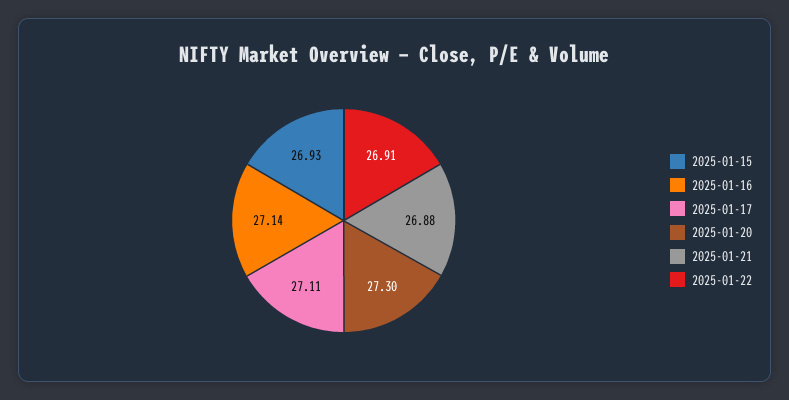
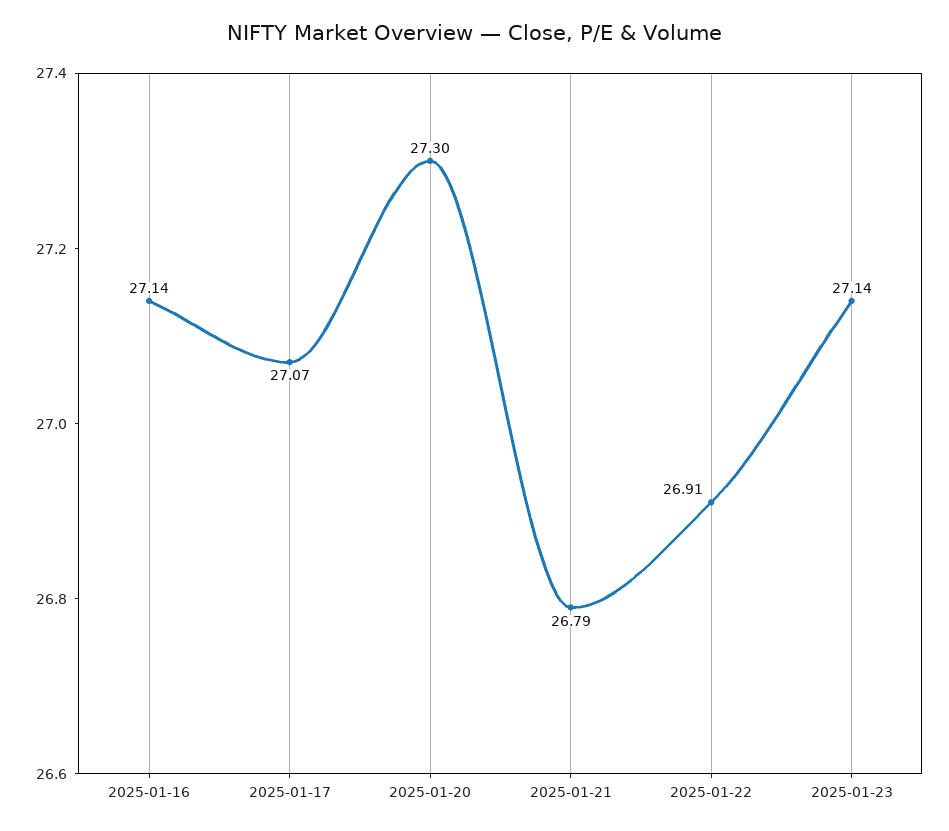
2025-01-15: 26.93 -> none
2025-01-17: 27.11 -> 27.07
2025-01-21: 26.88 -> 26.79
2025-01-23: none -> 27.14

